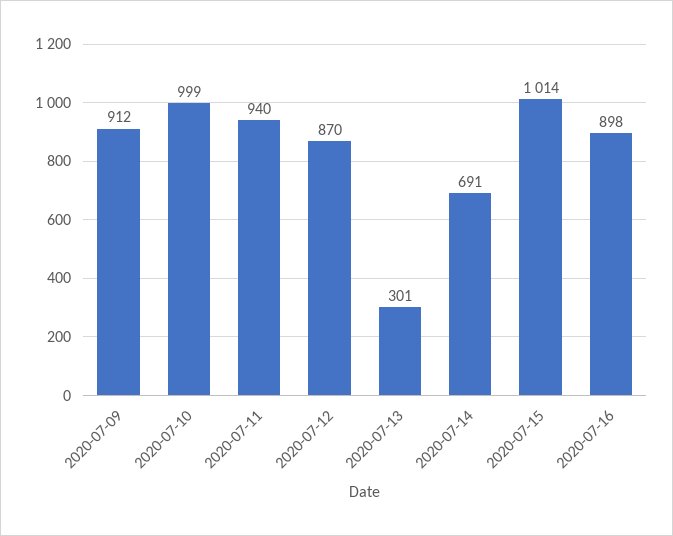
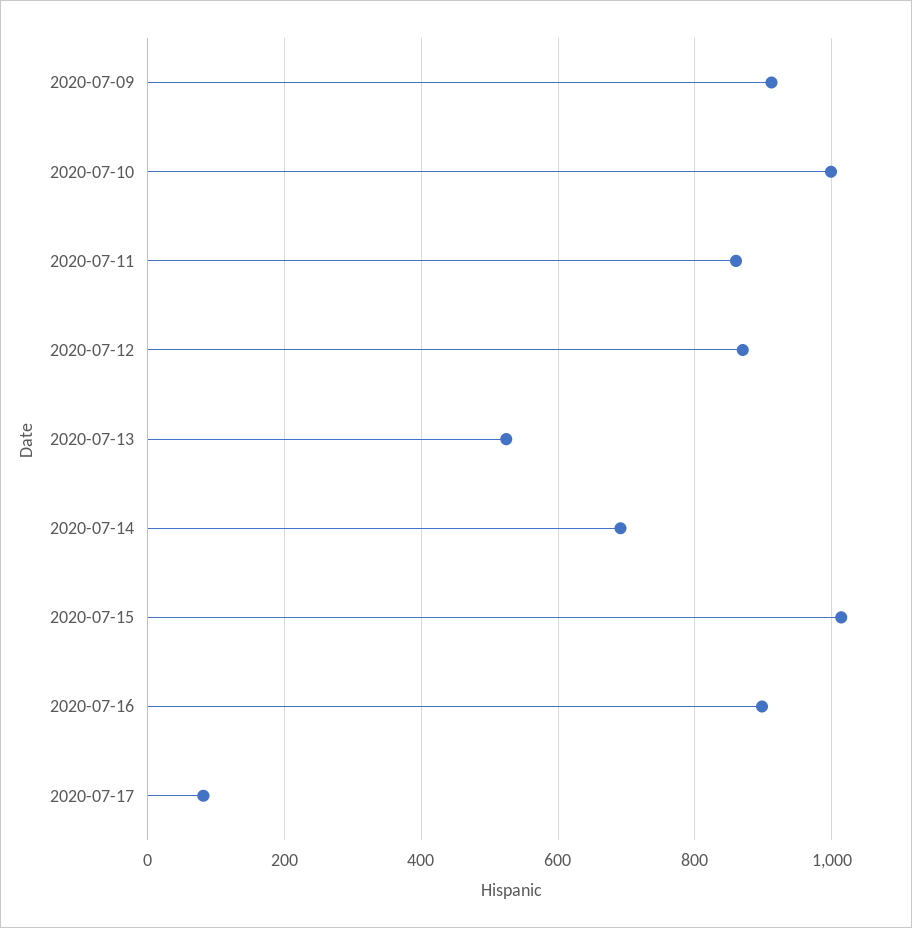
2020-07-11: 940 -> 860
2020-07-13: 301 -> 520
2020-07-17: none -> 80

